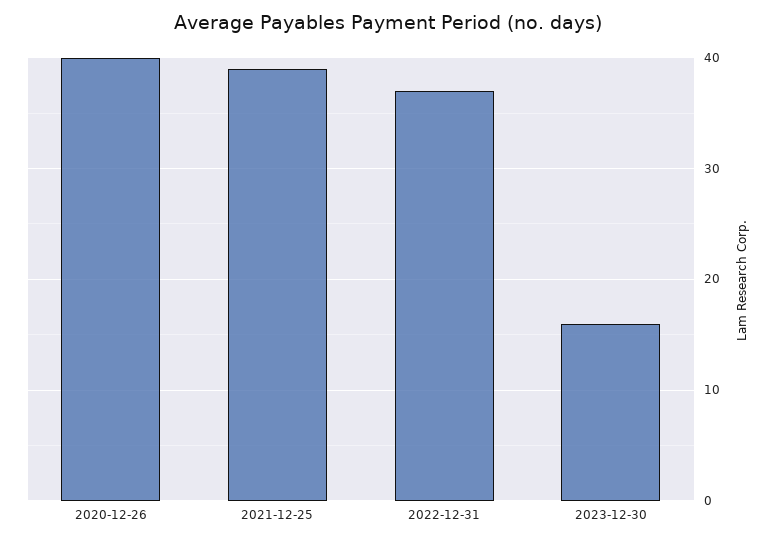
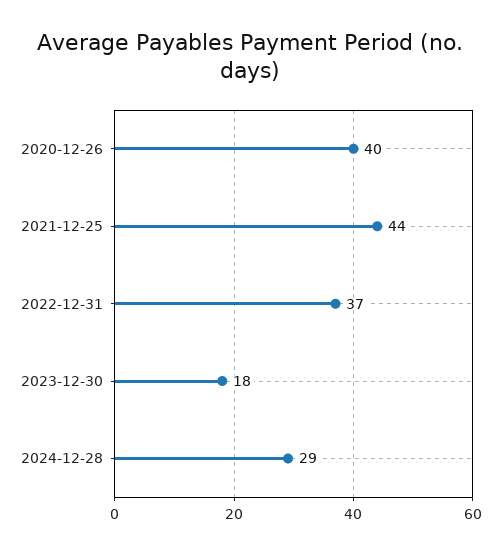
2021-12-25: 39 -> 44
2023-12-30: 16 -> 18
2024-12-28: none -> 29

